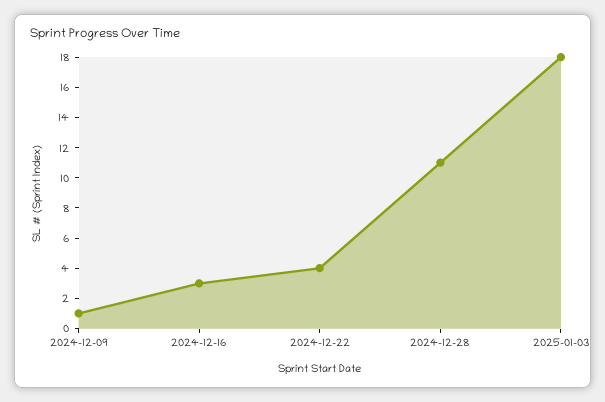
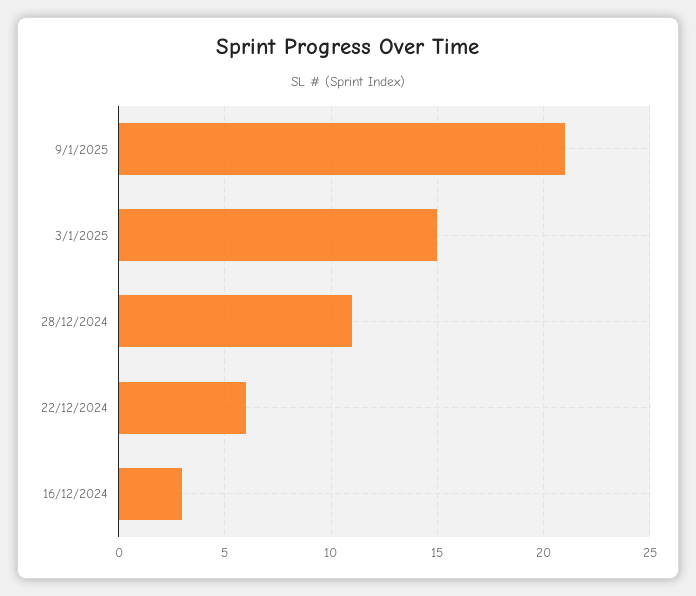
2024-12-09: 1 -> none
2024-12-22: 4 -> 6
2025-01-03: 18 -> 15
9/1/2025: none -> 21

